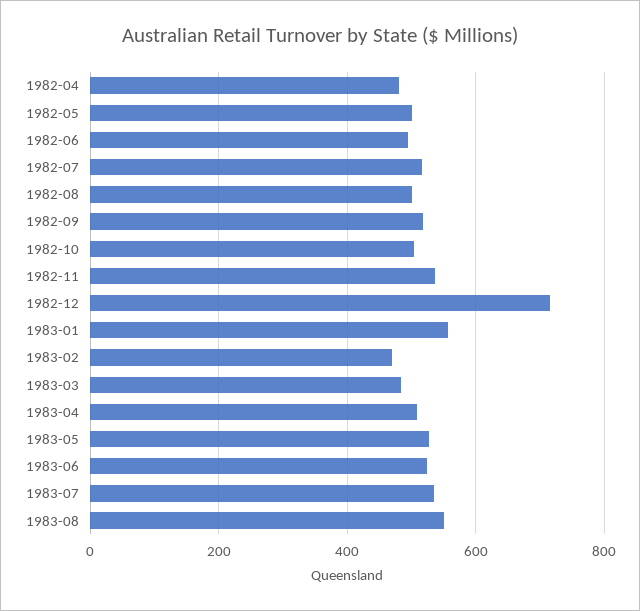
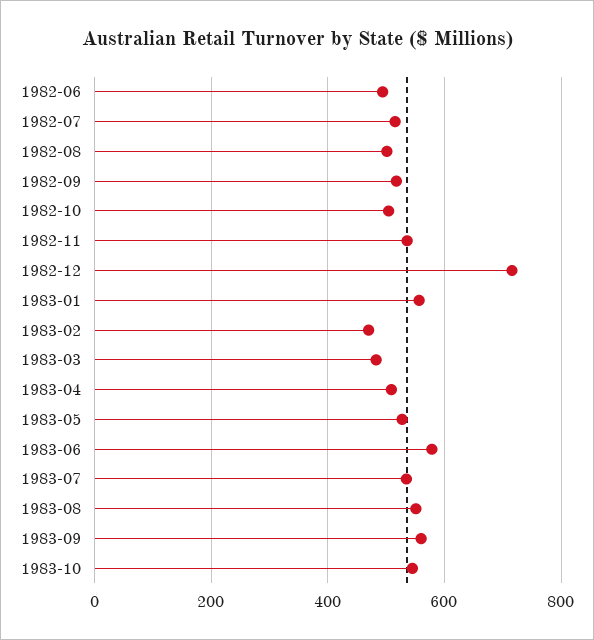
1982-04: 480 -> none
1982-05: 500 -> none
1983-06: 520 -> 580
1983-09: none -> 560
1983-10: none -> 540

